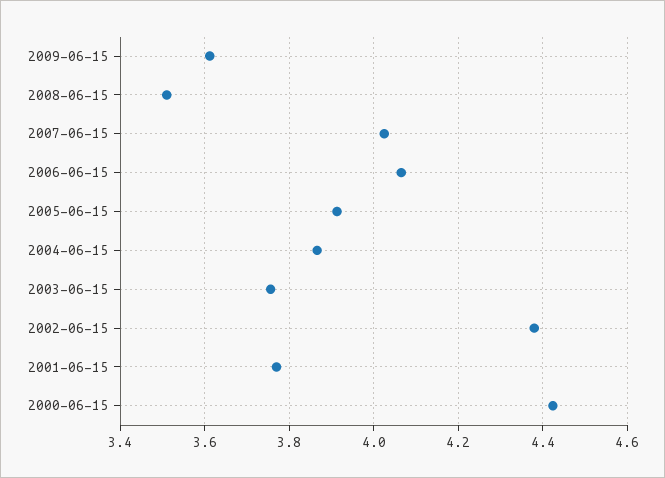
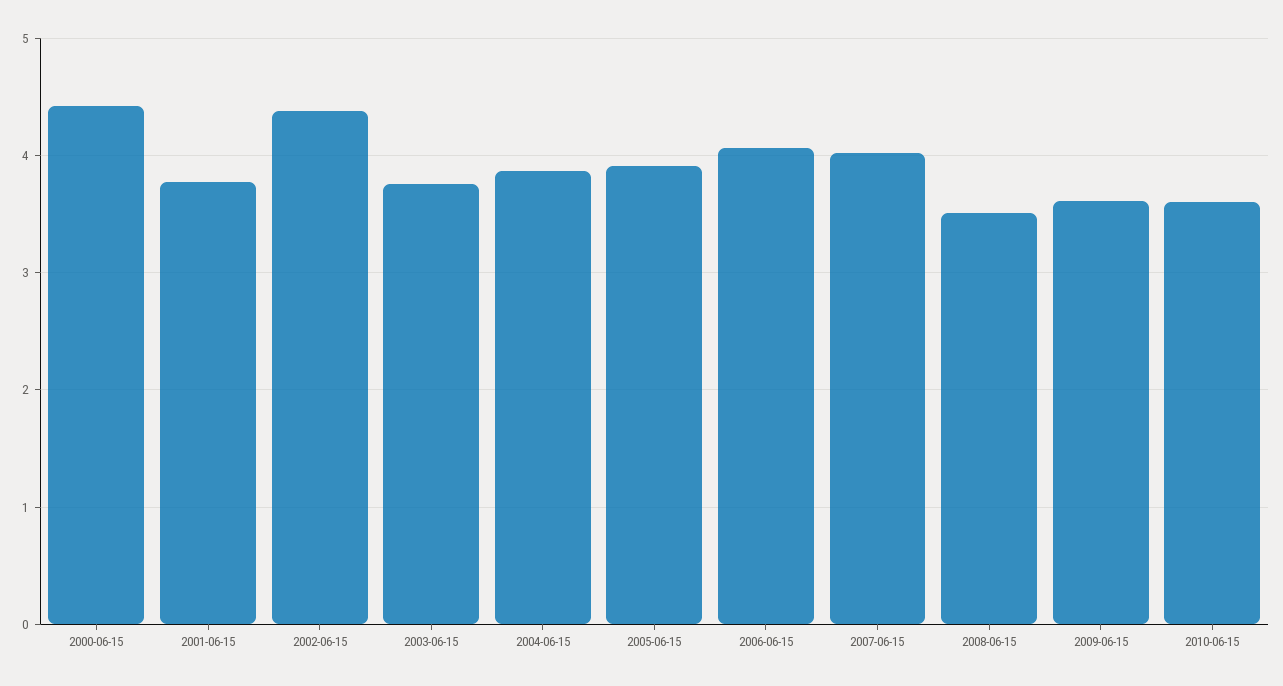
2010-06-15: none -> 3.6

